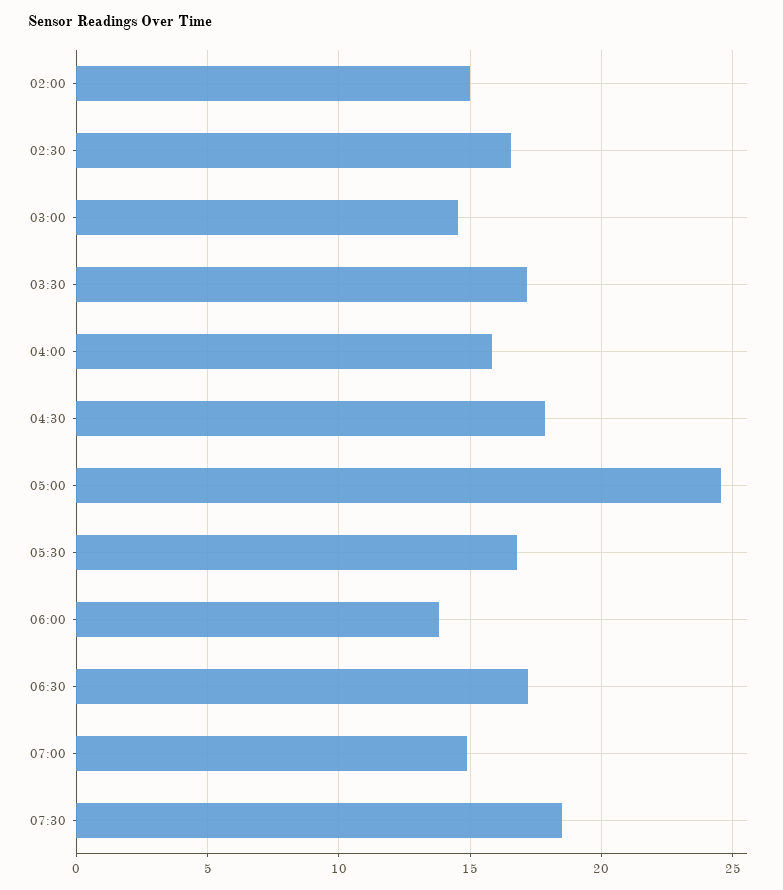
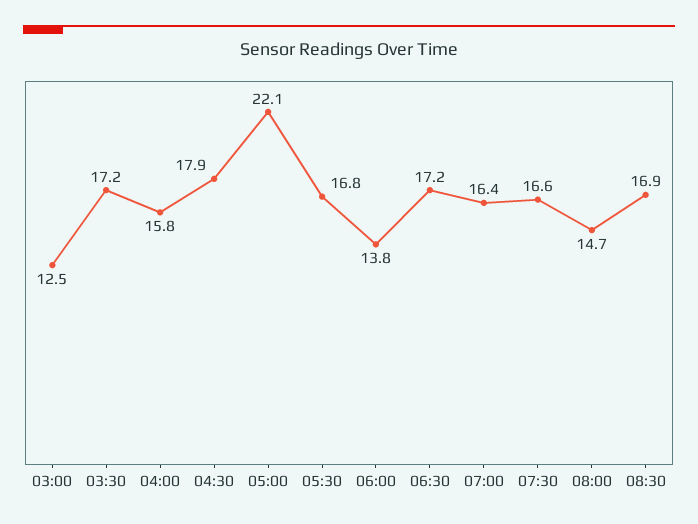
02:00: 15 -> none
02:30: 16.5 -> none
03:00: 14.5 -> 12.5
05:00: 24.5 -> 22.1
07:00: 15 -> 16.4
07:30: 18.5 -> 16.6
08:00: none -> 14.7
08:30: none -> 16.9

